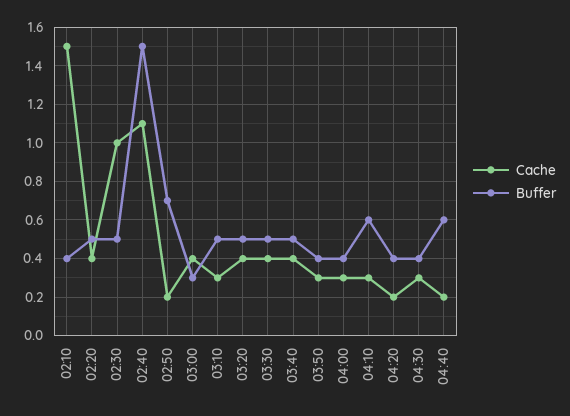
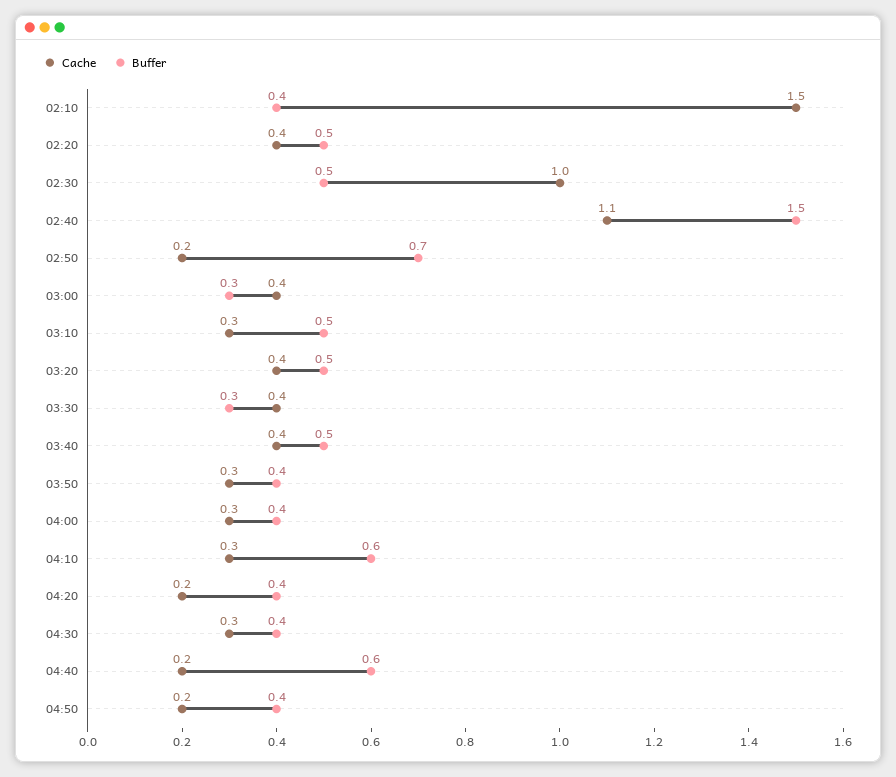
Buffer, 03:30: 0.5 -> 0.3
Cache, 04:50: none -> 0.2
Buffer, 04:50: none -> 0.4

